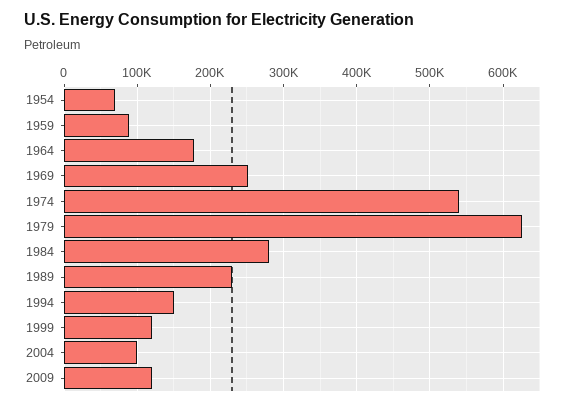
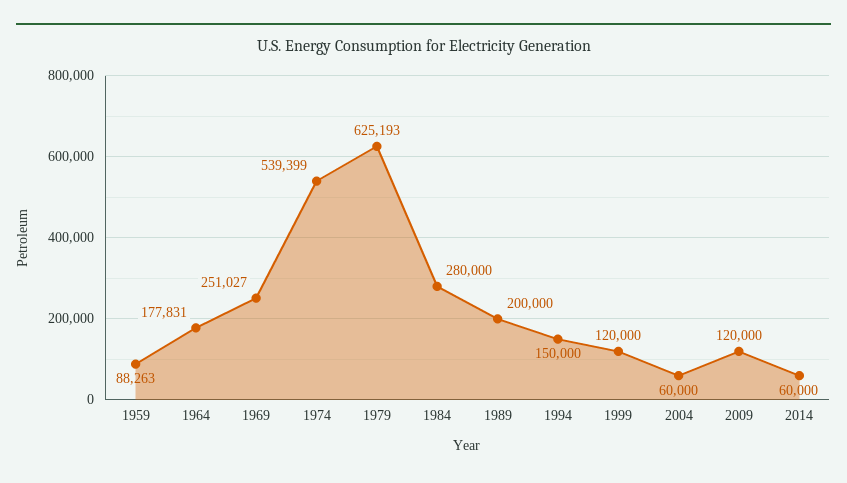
1954: 70000 -> none
1989: 230000 -> 200000
2004: 100000 -> 60000
2014: none -> 60000

